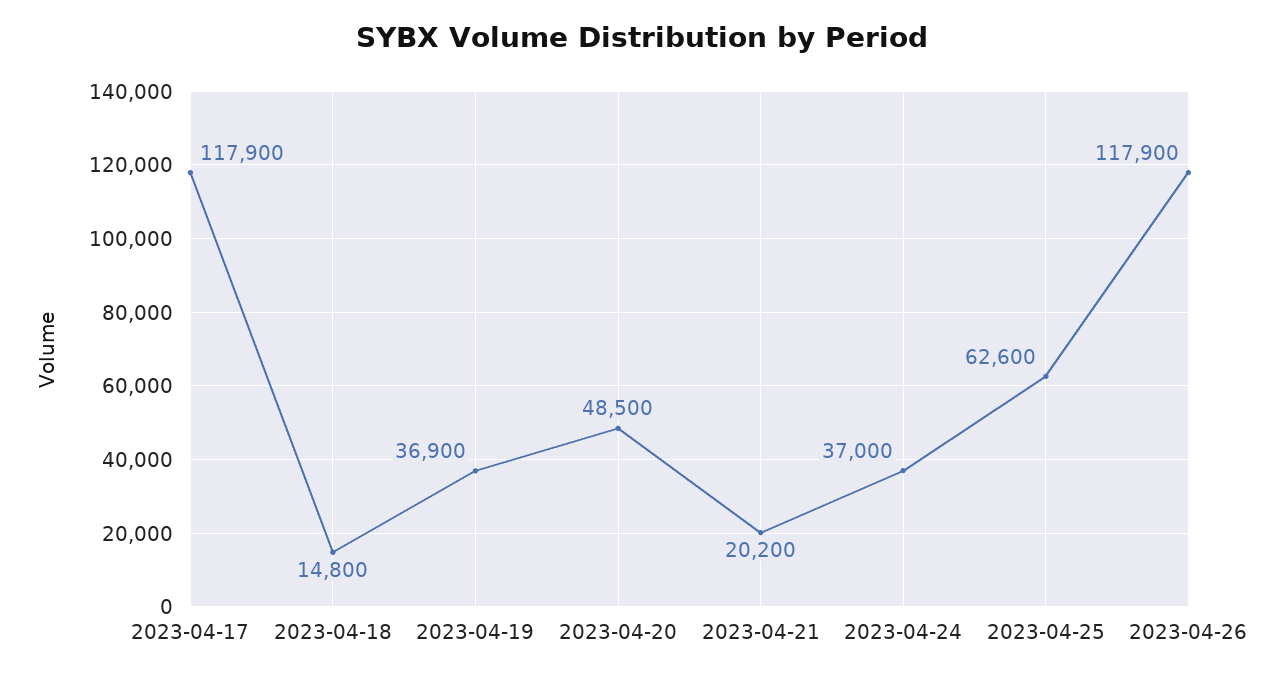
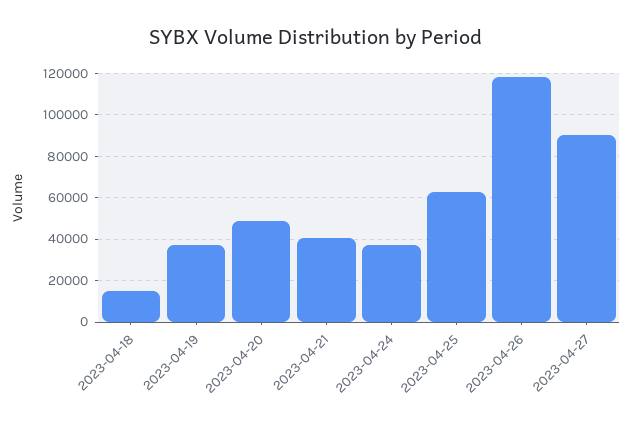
2023-04-17: 117900 -> none
2023-04-21: 20200 -> 40000
2023-04-27: none -> 90000

